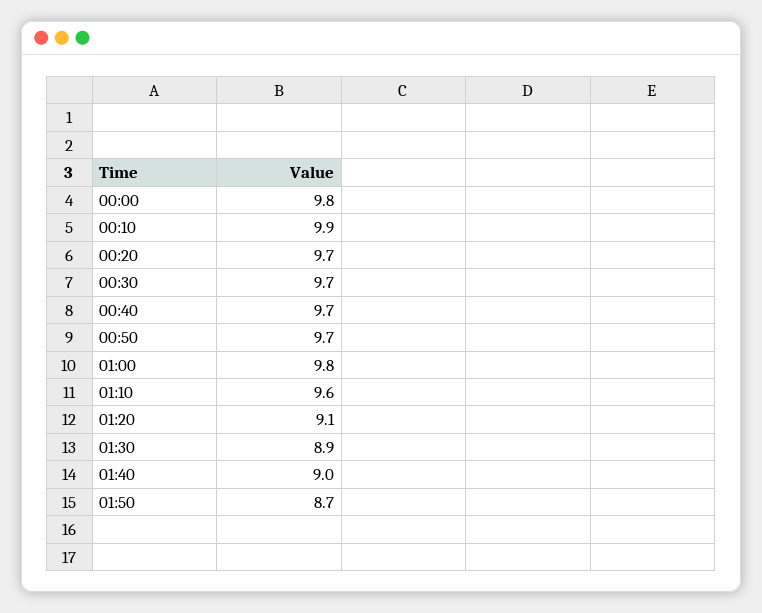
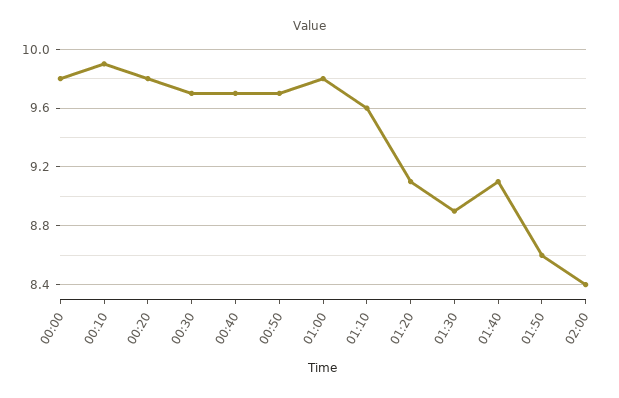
00:20: 9.7 -> 9.8
01:40: 9 -> 9.1
01:50: 8.7 -> 8.6
02:00: none -> 8.4

